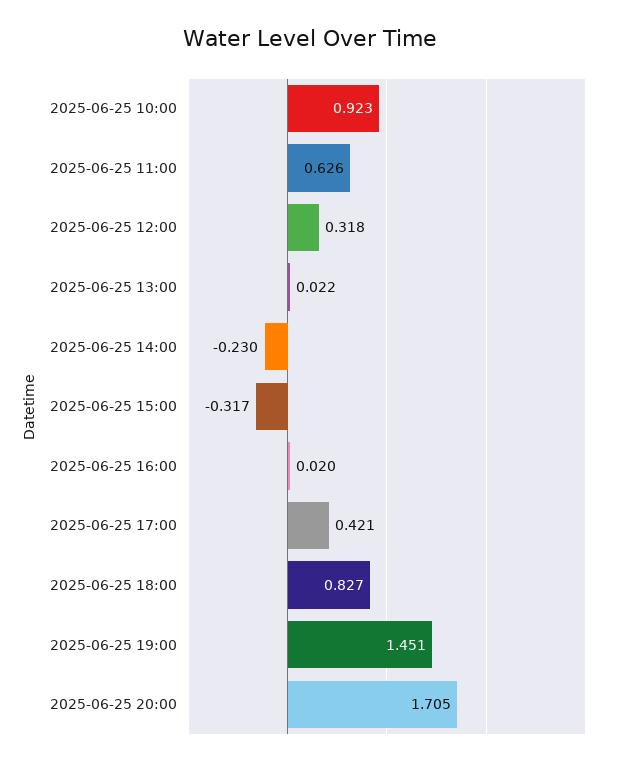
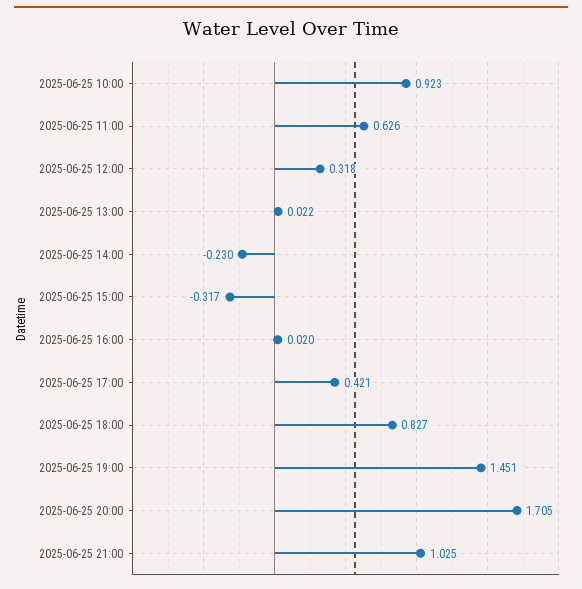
2025-06-25 21:00: none -> 1.025

